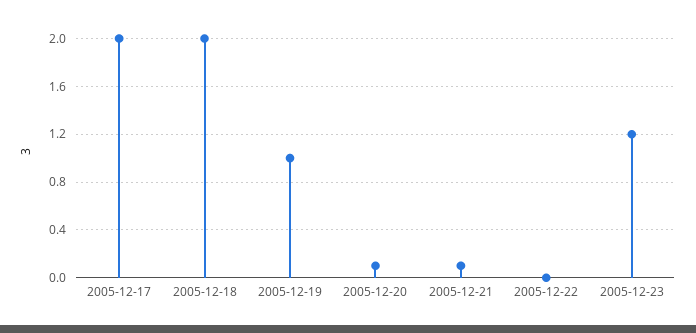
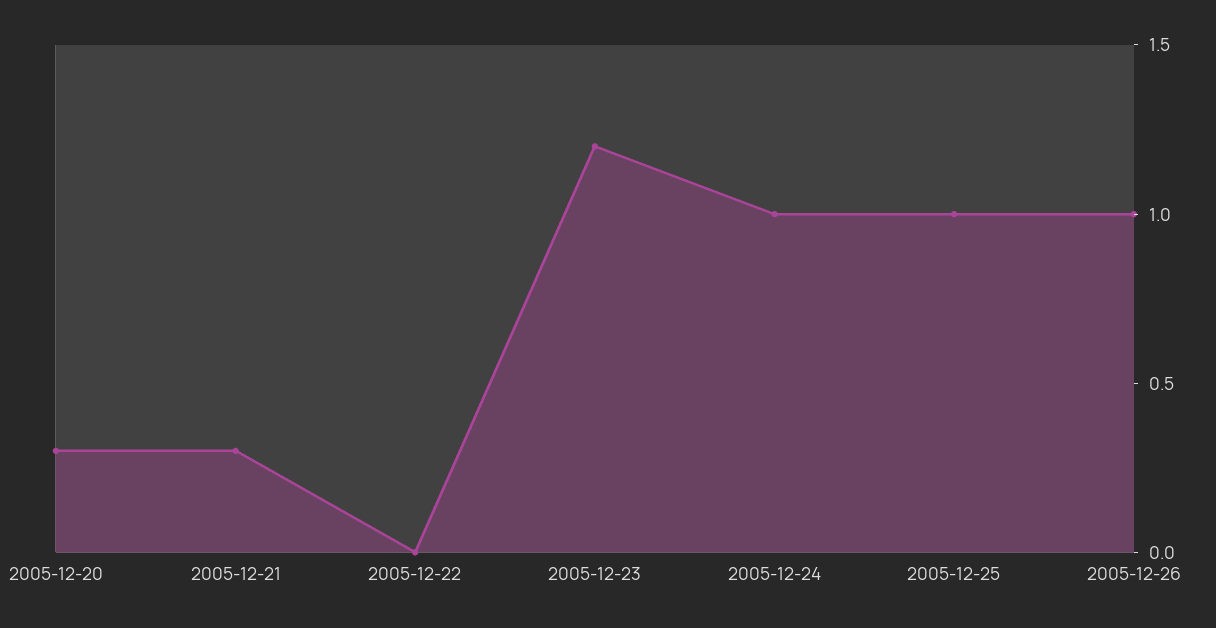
2005-12-17: 2 -> none
2005-12-18: 2 -> none
2005-12-19: 1 -> none
2005-12-20: 0.1 -> 0.3
2005-12-21: 0.1 -> 0.3
2005-12-24: none -> 1
2005-12-25: none -> 1
2005-12-26: none -> 1

